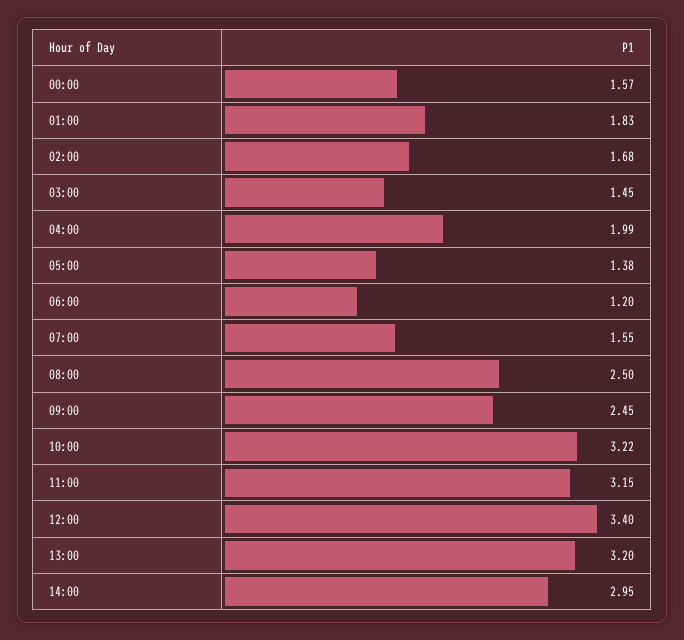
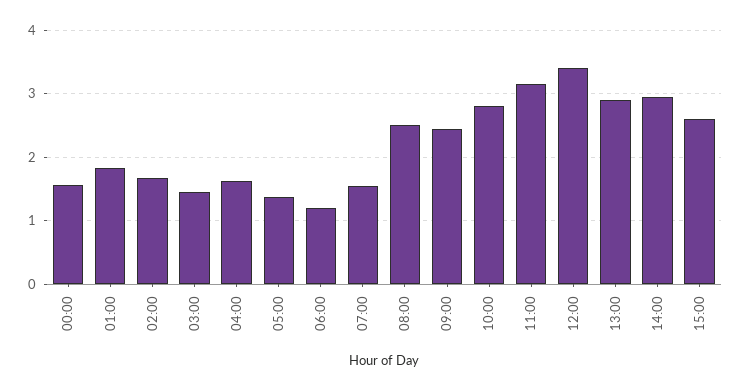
04:00: 1.99 -> 1.6
10:00: 3.22 -> 2.8
13:00: 3.2 -> 2.9
15:00: none -> 2.6

